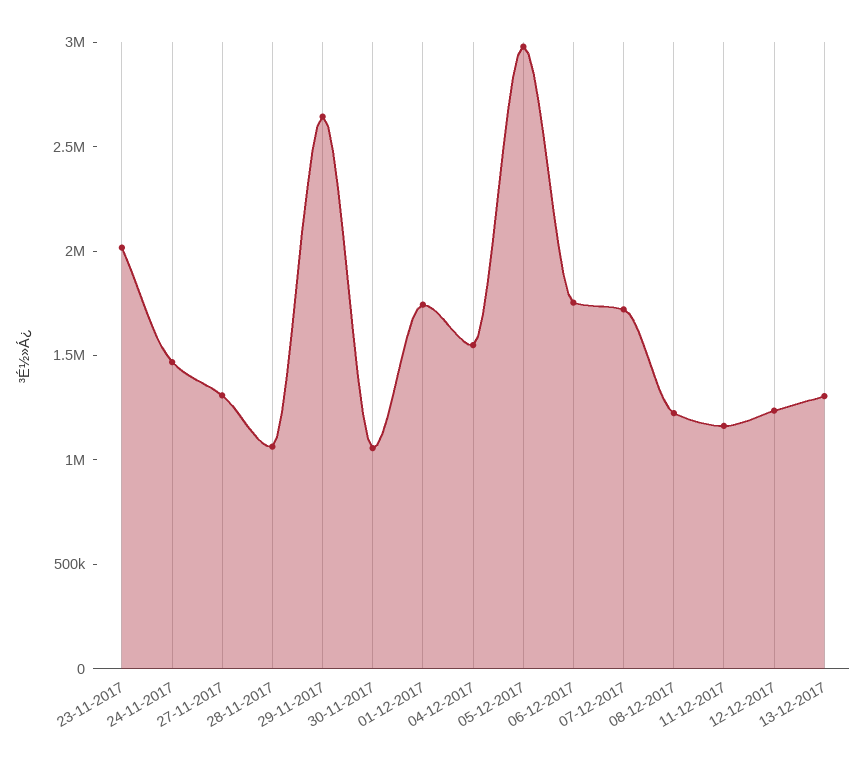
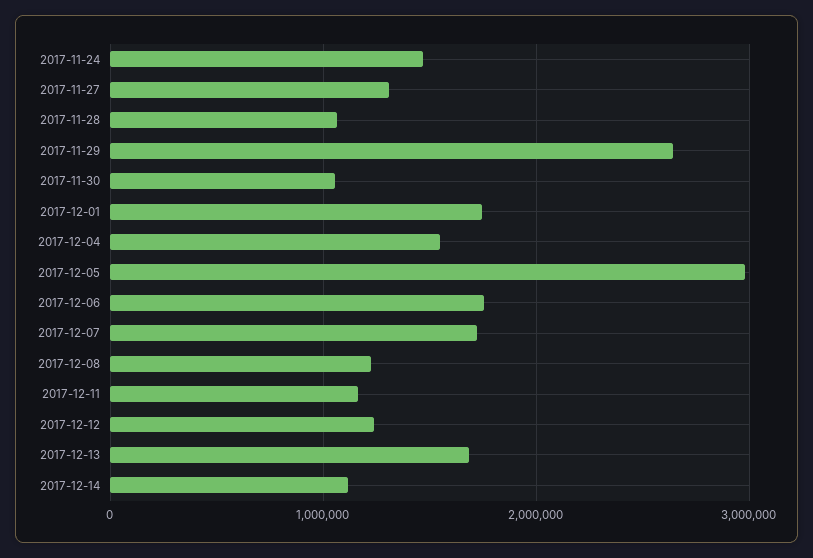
23-11-2017: 2000000 -> none
13-12-2017: 1300000 -> 1700000
2017-12-14: none -> 1100000

